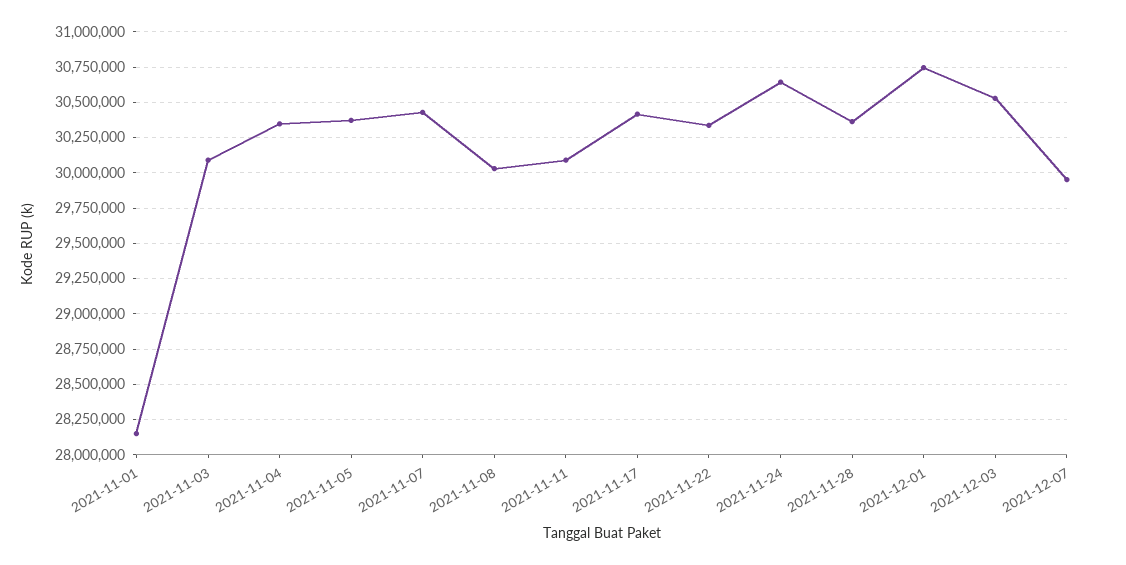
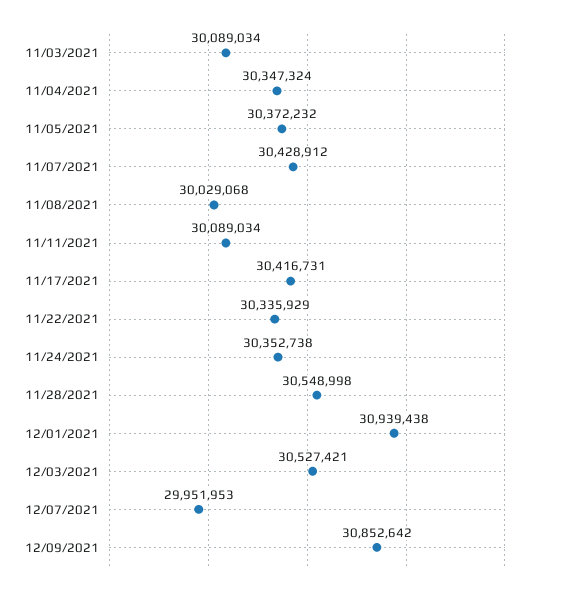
2021-11-01: 28150000 -> none
2021-11-24: 30650000 -> 30352738
2021-11-28: 30350000 -> 30548998
2021-12-01: 30750000 -> 30939438
12/09/2021: none -> 30852642

